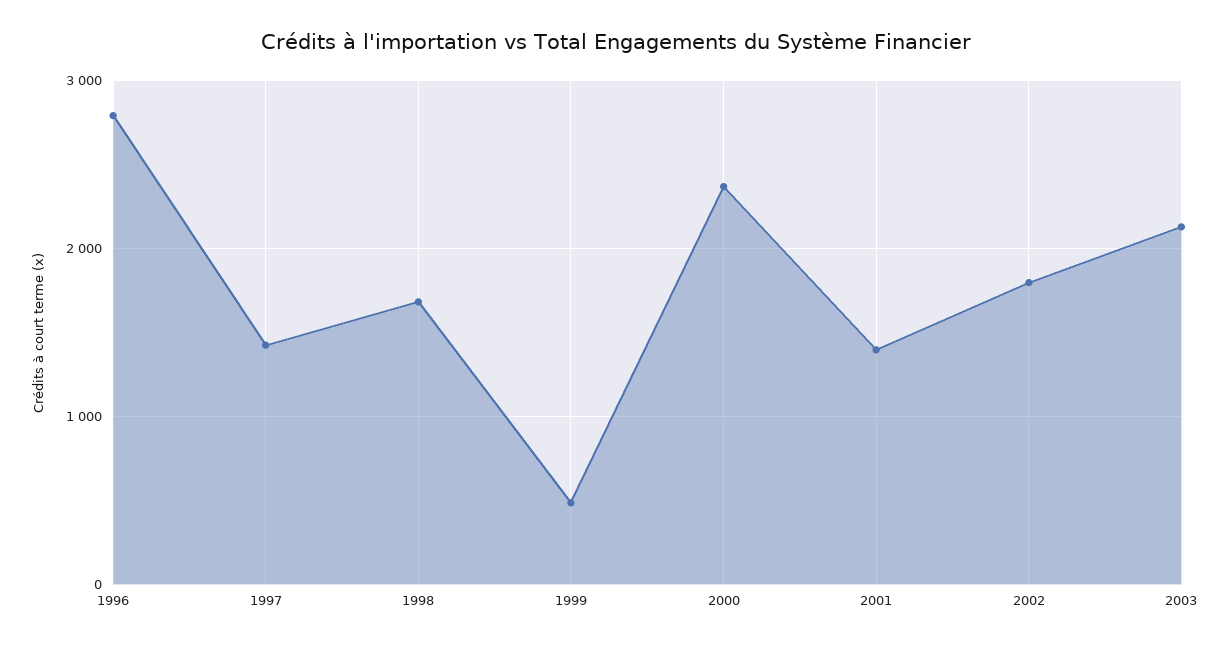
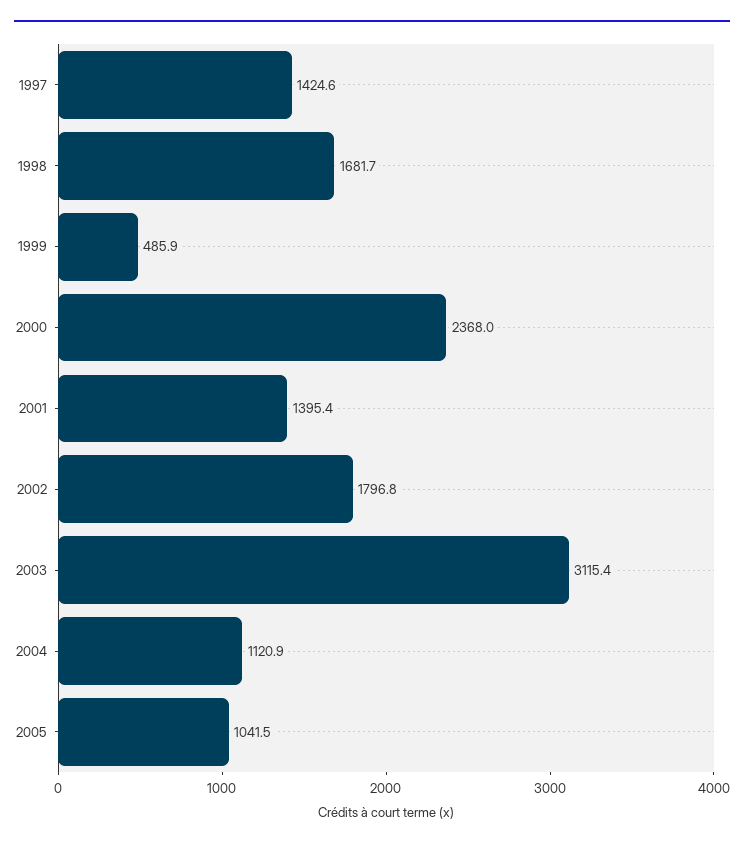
1996: 2800 -> none
2003: 2100 -> 3115.4
2004: none -> 1120.9
2005: none -> 1041.5

